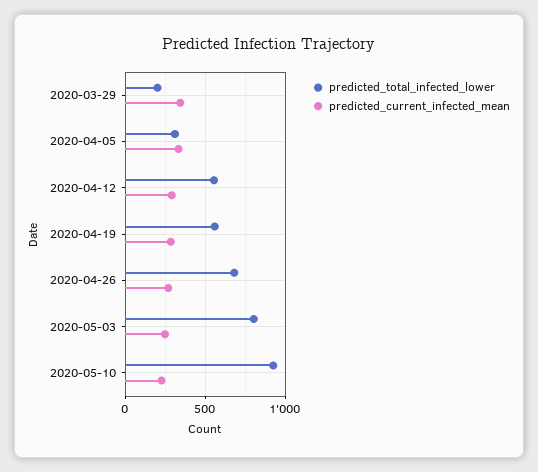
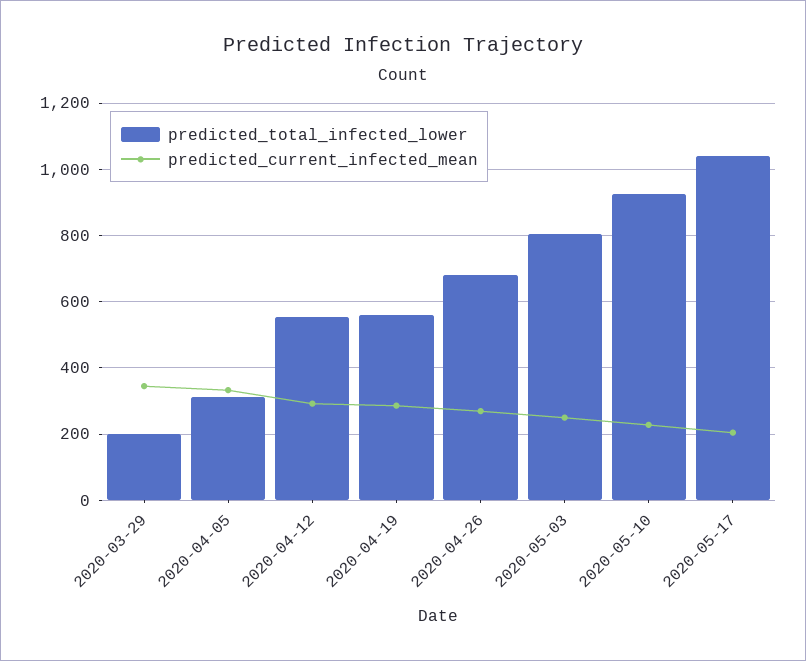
predicted_total_infected_lower, 2020-05-17: none -> 1040
predicted_current_infected_mean, 2020-05-17: none -> 200

